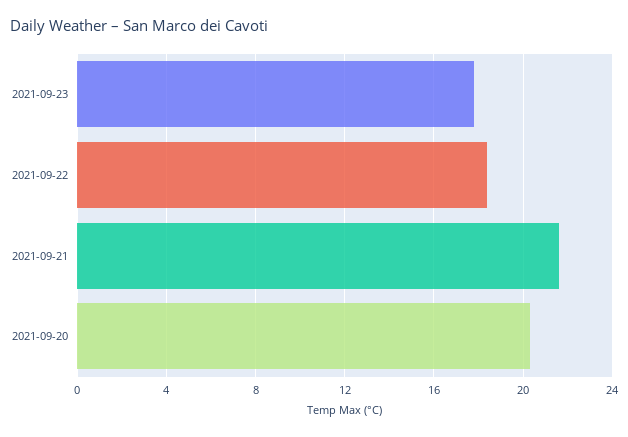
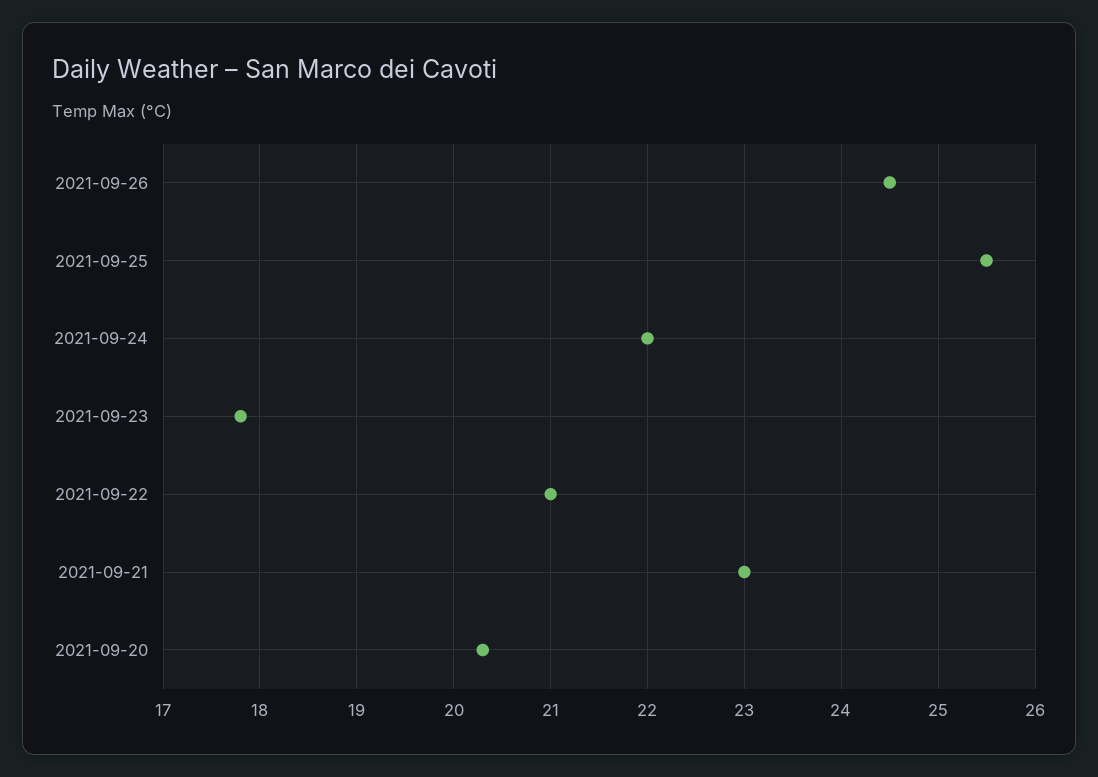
2021-09-22: 18.5 -> 21
2021-09-21: 21.5 -> 23
2021-09-26: none -> 24.5
2021-09-25: none -> 25.5
2021-09-24: none -> 22

